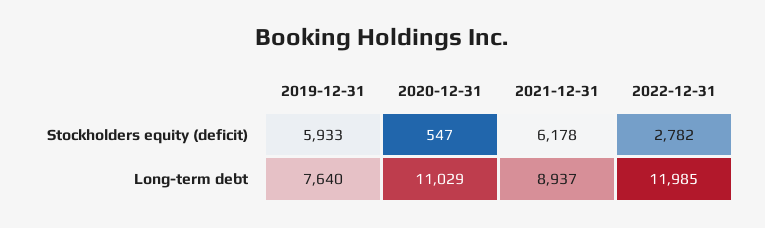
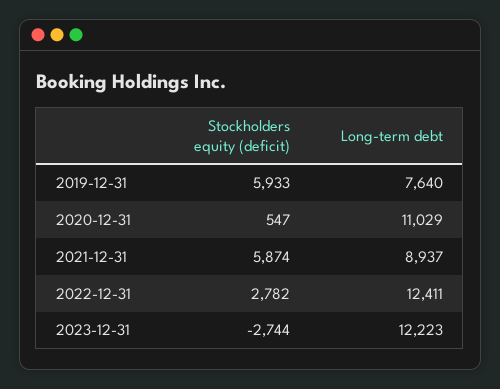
2021-12-31, Stockholders equity (deficit): 6178 -> 5874
2022-12-31, Long-term debt: 11985 -> 12411
2023-12-31, Stockholders equity (deficit): none -> -2744
2023-12-31, Long-term debt: none -> 12223

